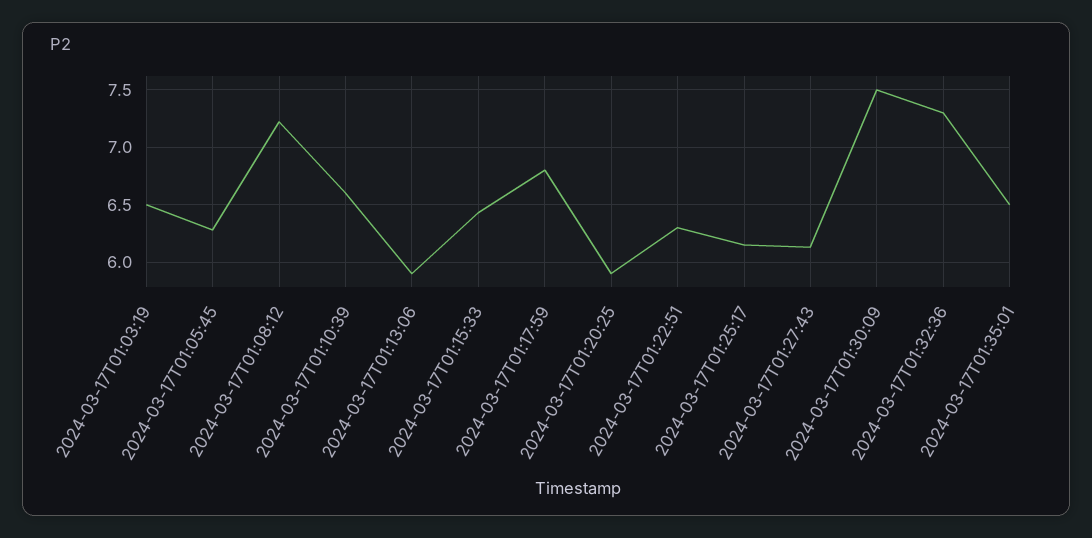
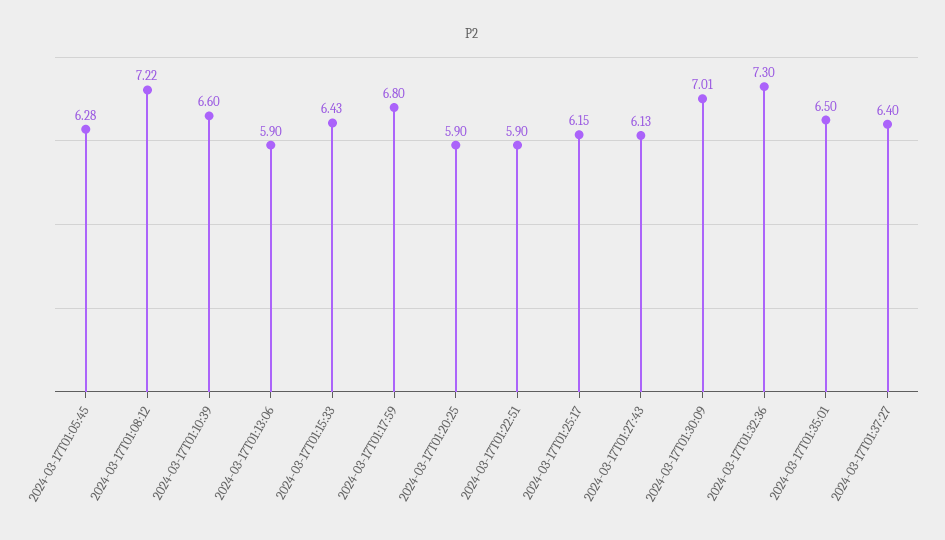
2024-03-17T01:03:19: 6.5 -> none
2024-03-17T01:22:51: 6.3 -> 5.9
2024-03-17T01:30:09: 7.5 -> 7.01
2024-03-17T01:37:27: none -> 6.4

